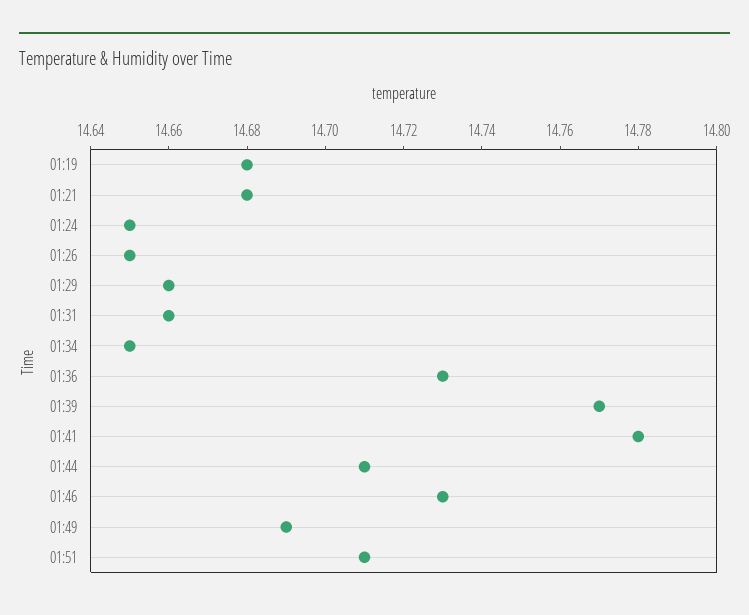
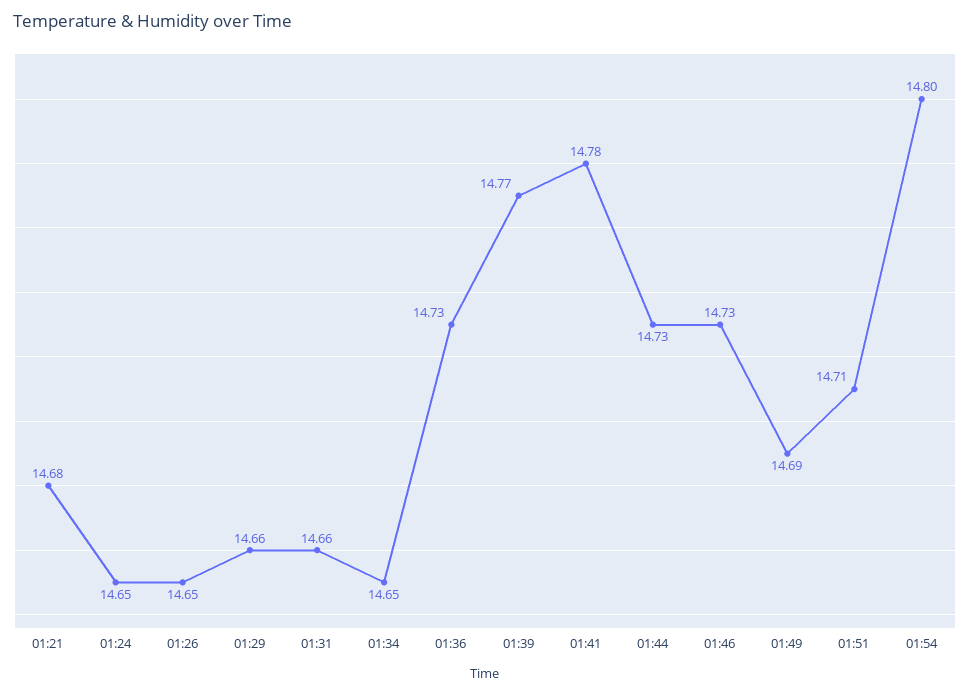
01:19: 14.68 -> none
01:44: 14.71 -> 14.73
01:54: none -> 14.8

